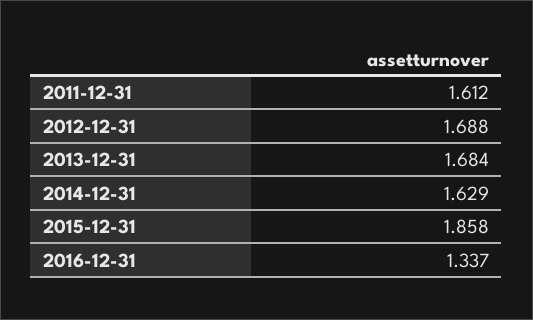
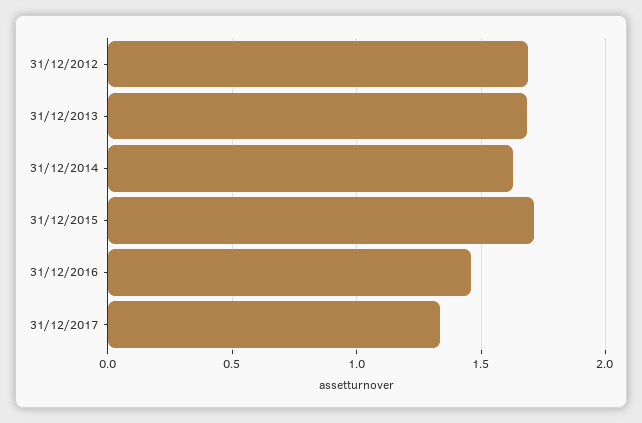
2011-12-31: 1.612 -> none
2015-12-31: 1.858 -> 1.7
2016-12-31: 1.337 -> 1.45
31/12/2017: none -> 1.35

